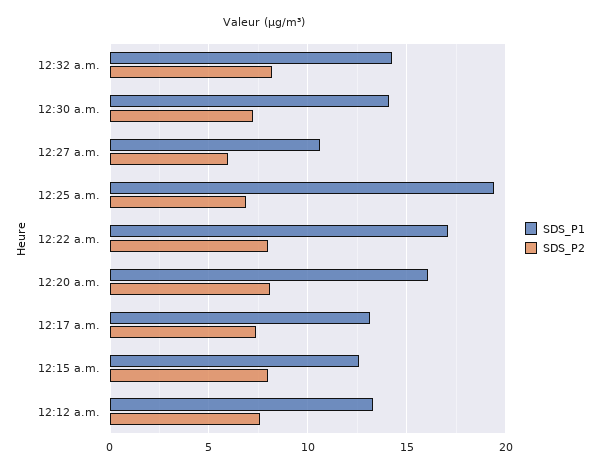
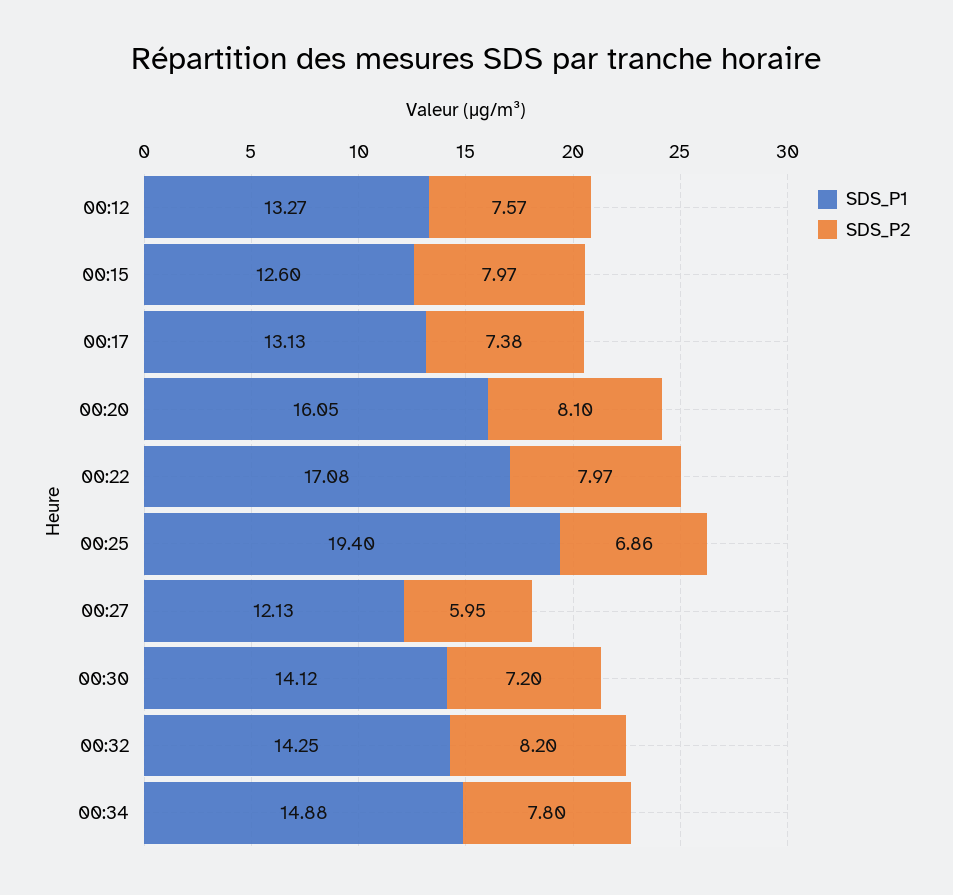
SDS_P1, 12:27 a.m.: 10.5 -> 12.13
SDS_P1, 00:34: none -> 14.88
SDS_P2, 00:34: none -> 7.8

